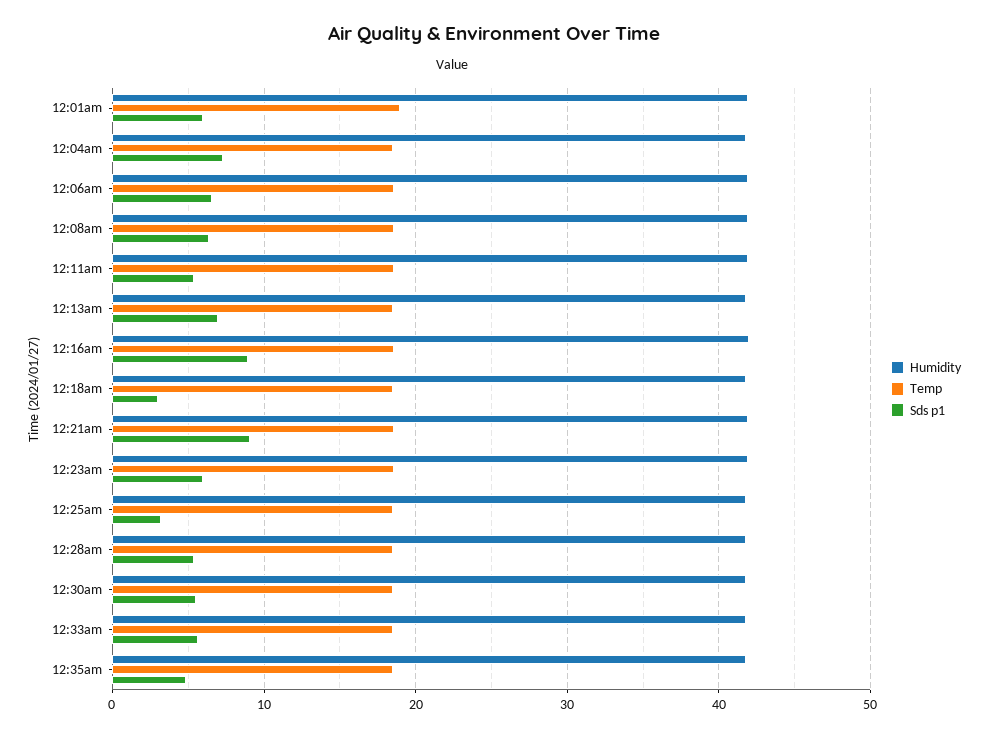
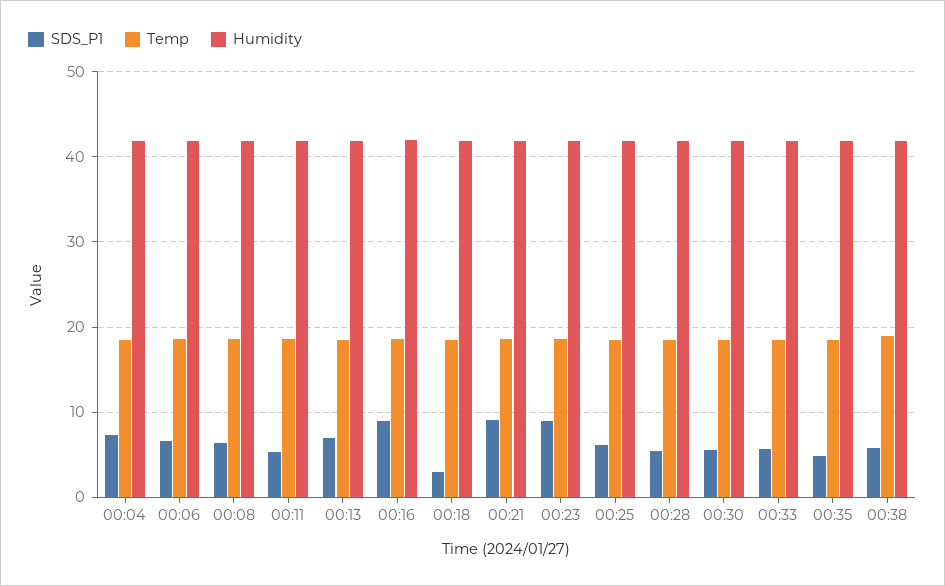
Humidity, 12:01am: 42 -> none
Temp, 12:01am: 19 -> none
Sds p1, 12:01am: 6 -> none
Sds p1, 12:23am: 6 -> 9
Sds p1, 12:25am: 3 -> 6
Sds p1, 00:38: none -> 6
Temp, 00:38: none -> 19
Humidity, 00:38: none -> 42

